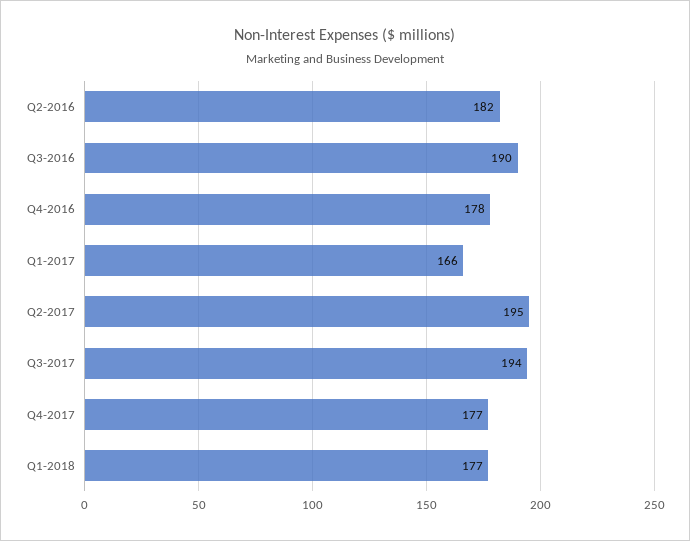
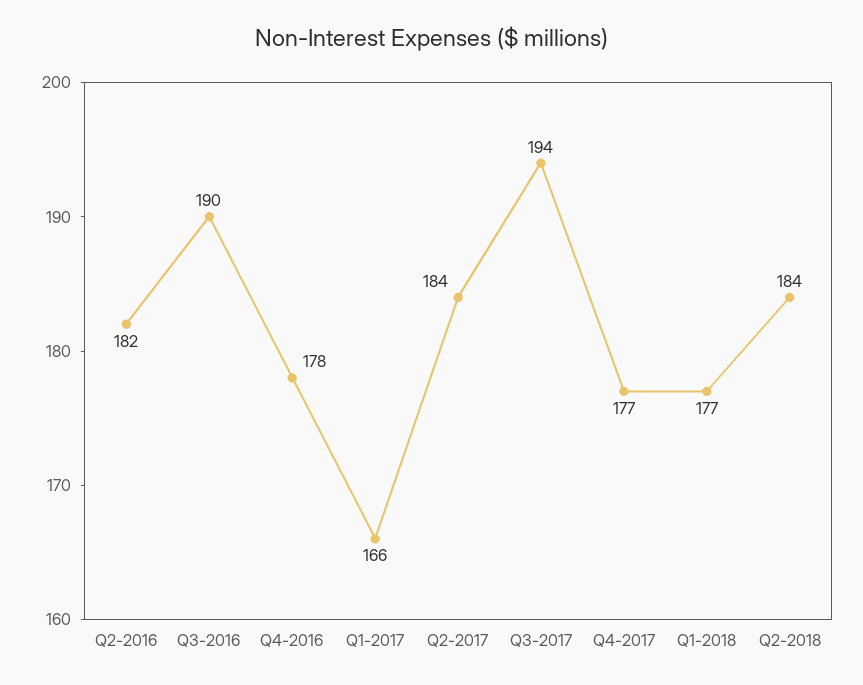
Q2-2017: 195 -> 184
Q2-2018: none -> 184

